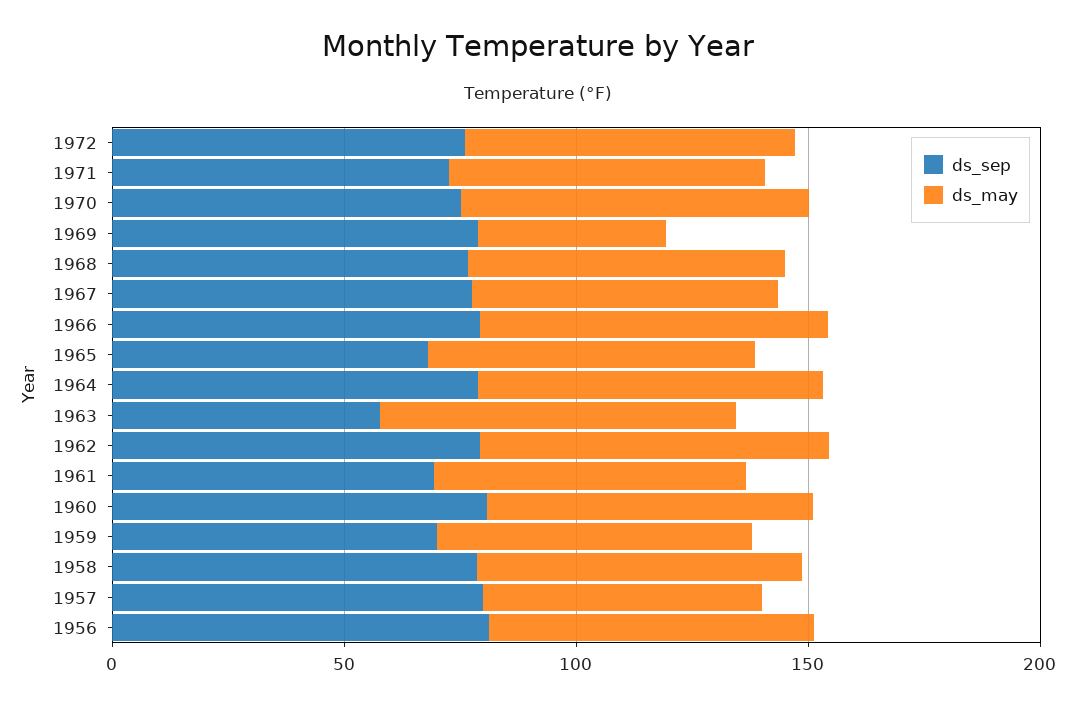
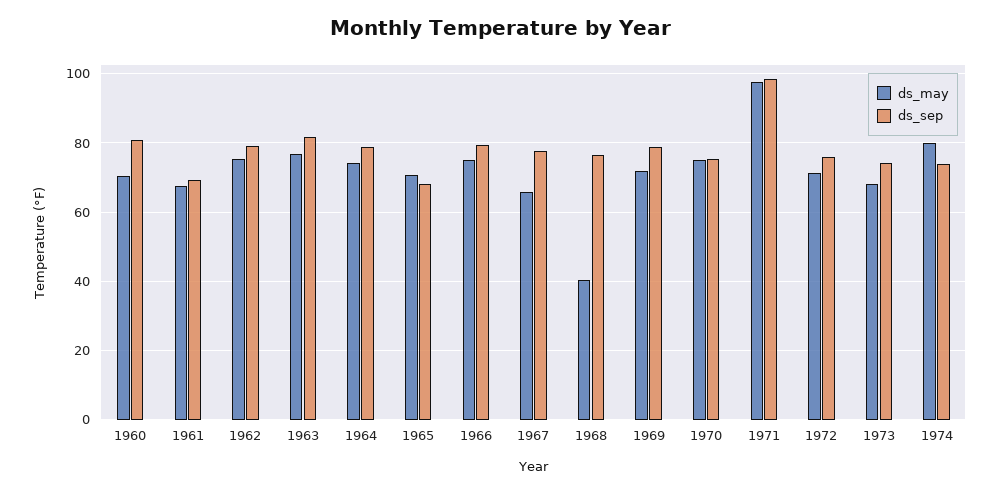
ds_sep, 1971: 70 -> 98
ds_may, 1971: 70 -> 98
ds_may, 1969: 40 -> 72
ds_may, 1968: 70 -> 40
ds_sep, 1963: 60 -> 82
ds_sep, 1959: 70 -> none
ds_may, 1959: 70 -> none
ds_sep, 1958: 80 -> none
ds_may, 1958: 70 -> none
ds_sep, 1957: 80 -> none
ds_may, 1957: 60 -> none
ds_sep, 1956: 80 -> none
ds_may, 1956: 70 -> none
ds_may, 1973: none -> 68
ds_sep, 1973: none -> 74
ds_may, 1974: none -> 80
ds_sep, 1974: none -> 74

